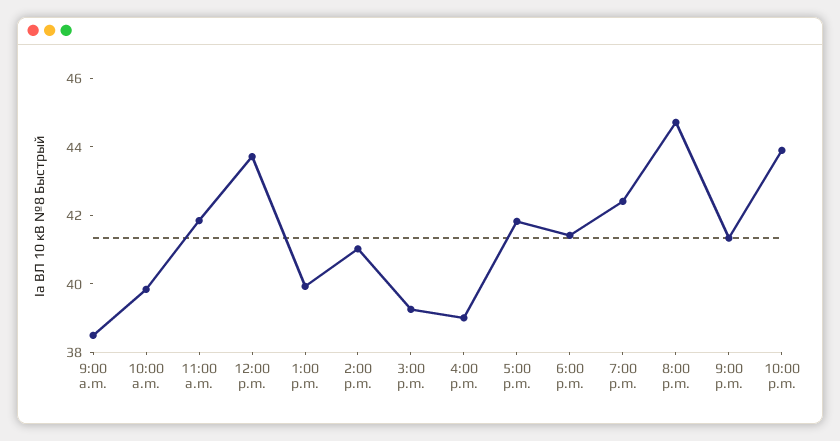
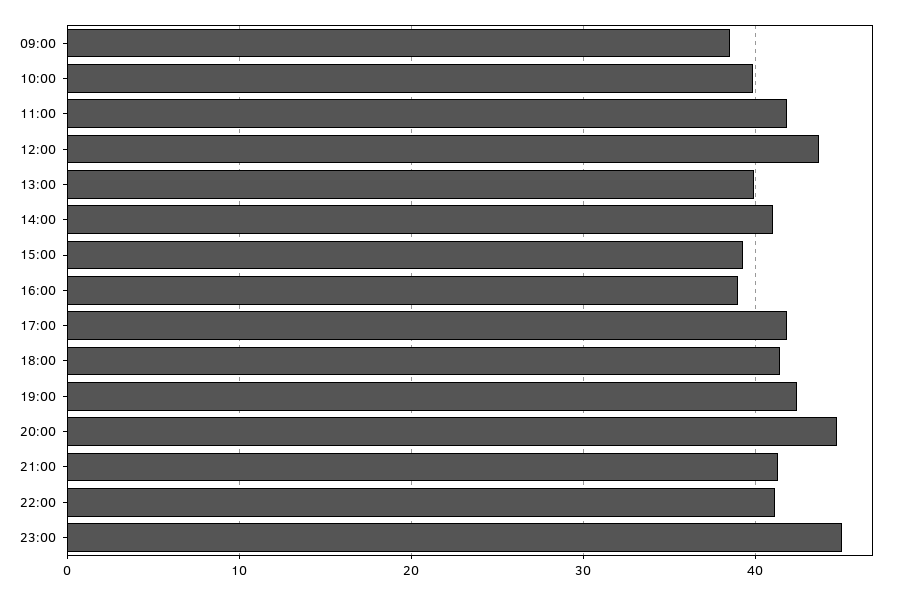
10:00 p.m.: 44 -> 41
23:00: none -> 45

